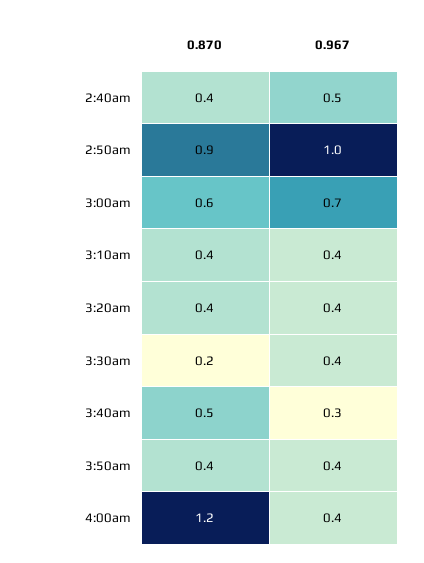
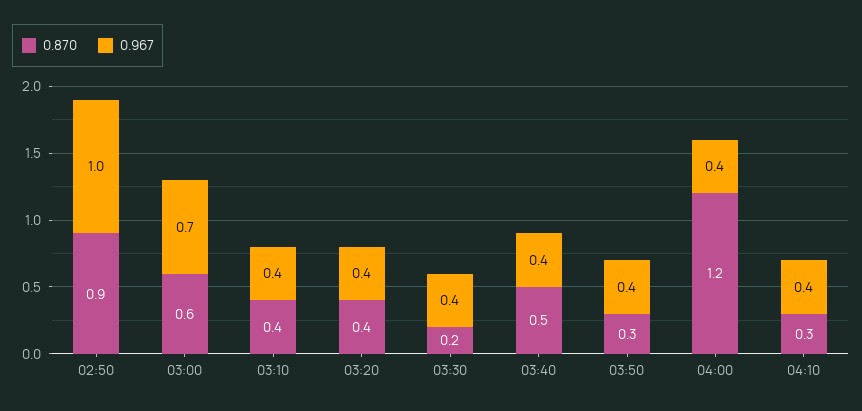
0.870, 2:40am: 0.4 -> none
0.967, 2:40am: 0.5 -> none
0.967, 3:40am: 0.3 -> 0.4
0.870, 3:50am: 0.4 -> 0.3
0.870, 04:10: none -> 0.3
0.967, 04:10: none -> 0.4

